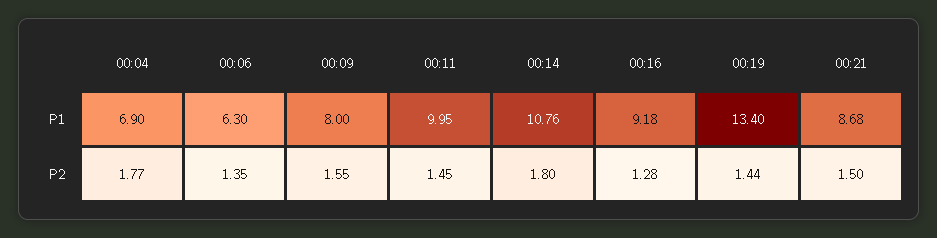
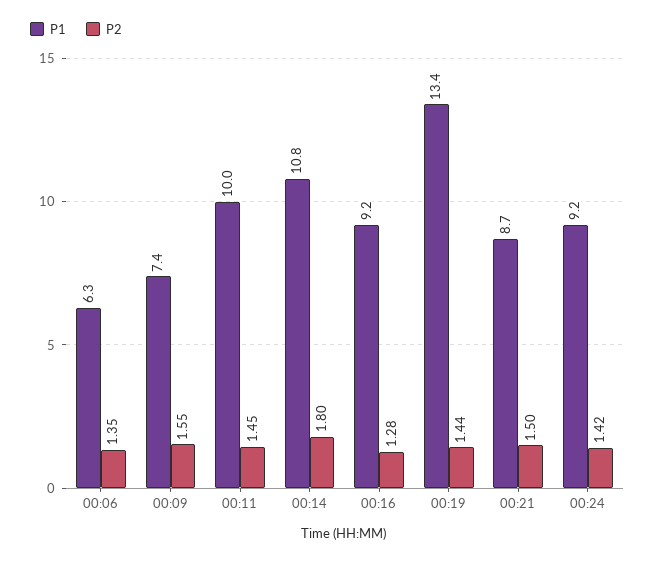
P1, 00:04: 6.9 -> none
P1, 00:09: 8 -> 7.4
P2, 00:04: 1.77 -> none
P1, 00:24: none -> 9.2
P2, 00:24: none -> 1.42

